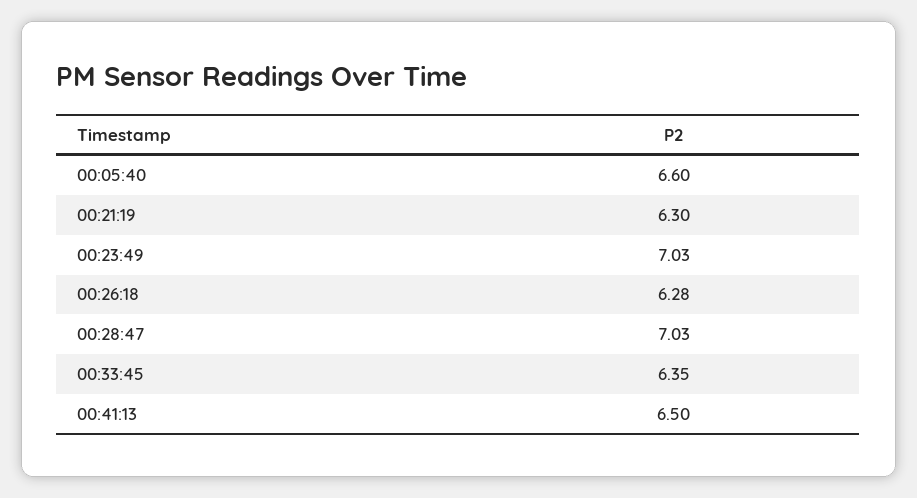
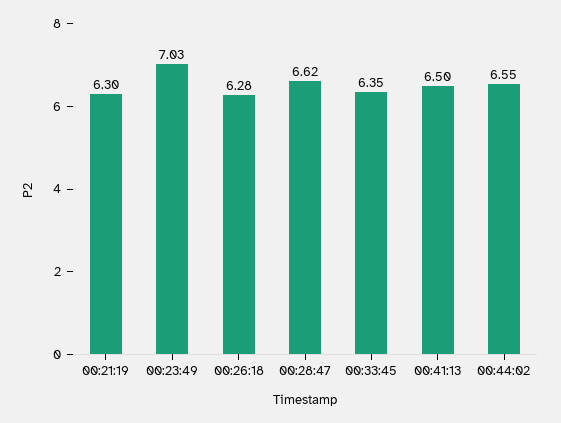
00:05:40: 6.6 -> none
00:28:47: 7.03 -> 6.62
00:44:02: none -> 6.55

